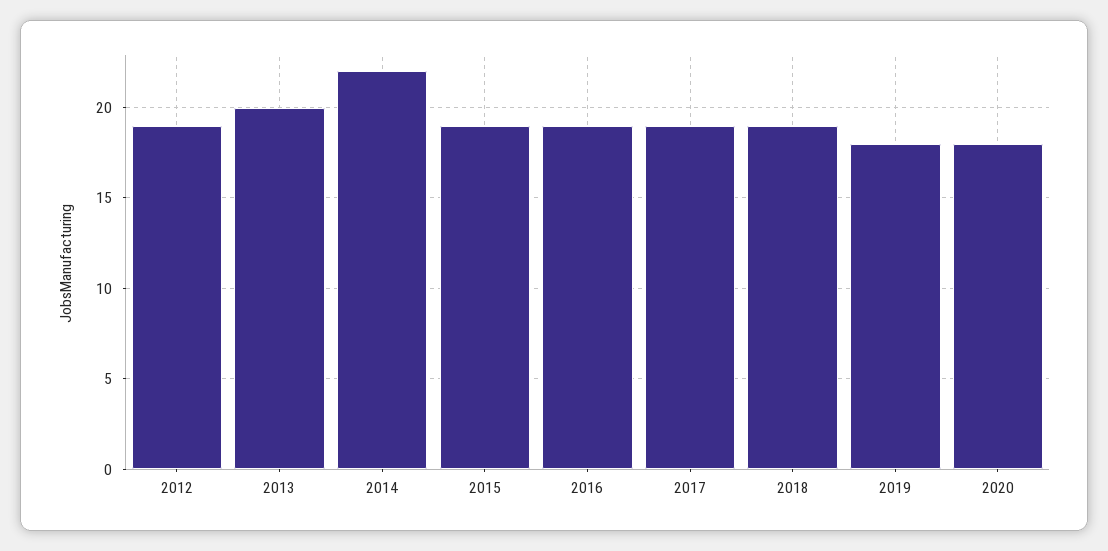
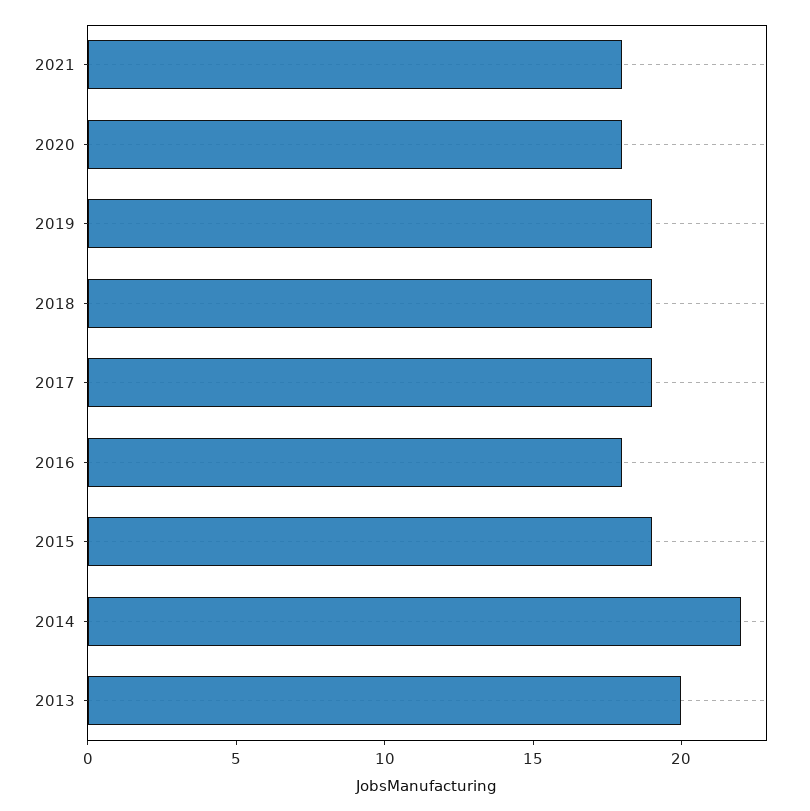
2012: 19 -> none
2016: 19 -> 18
2019: 18 -> 19
2021: none -> 18

